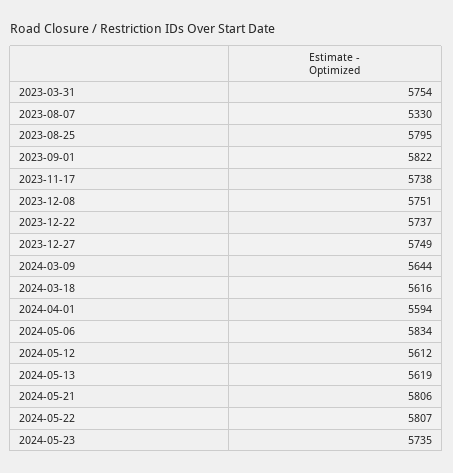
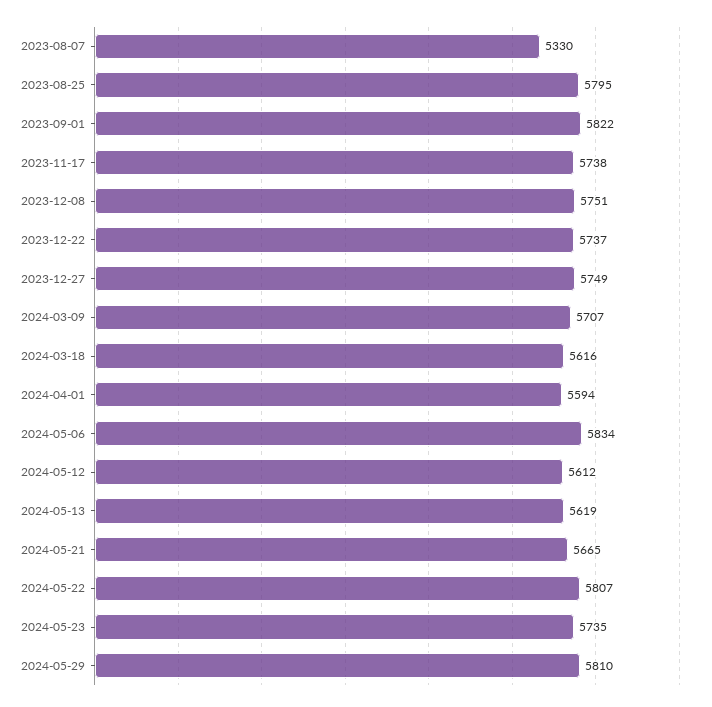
2023-03-31: 5754 -> none
2024-03-09: 5644 -> 5707
2024-05-21: 5806 -> 5665
2024-05-29: none -> 5810

